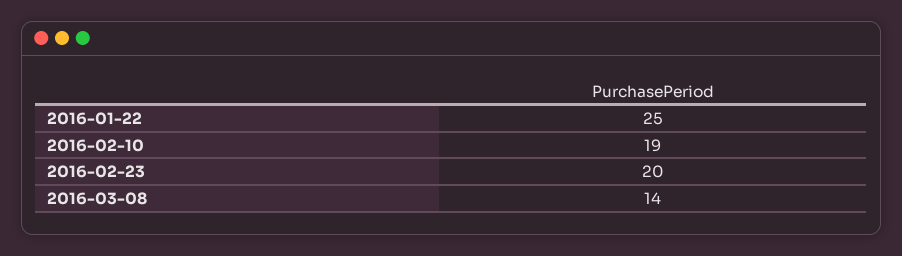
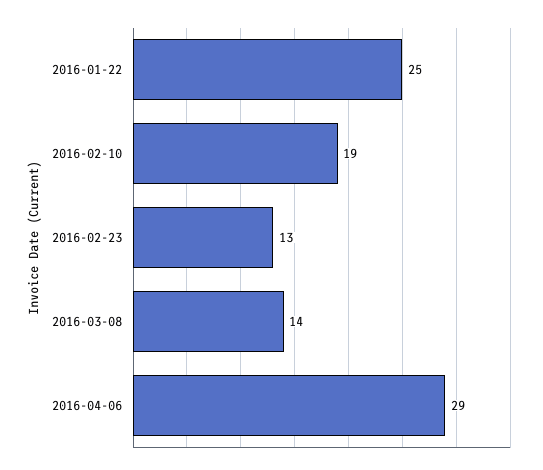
2016-02-23: 20 -> 13
2016-04-06: none -> 29

